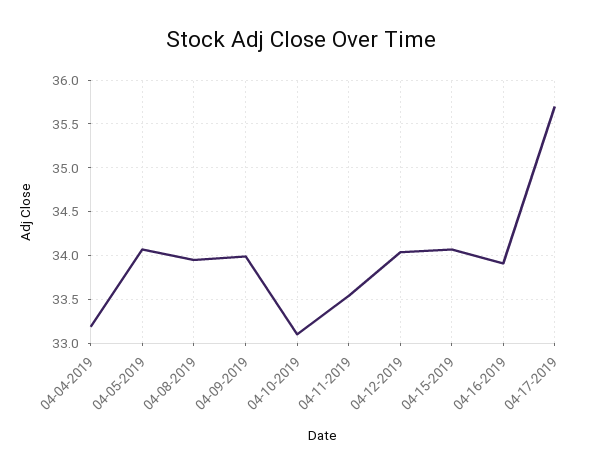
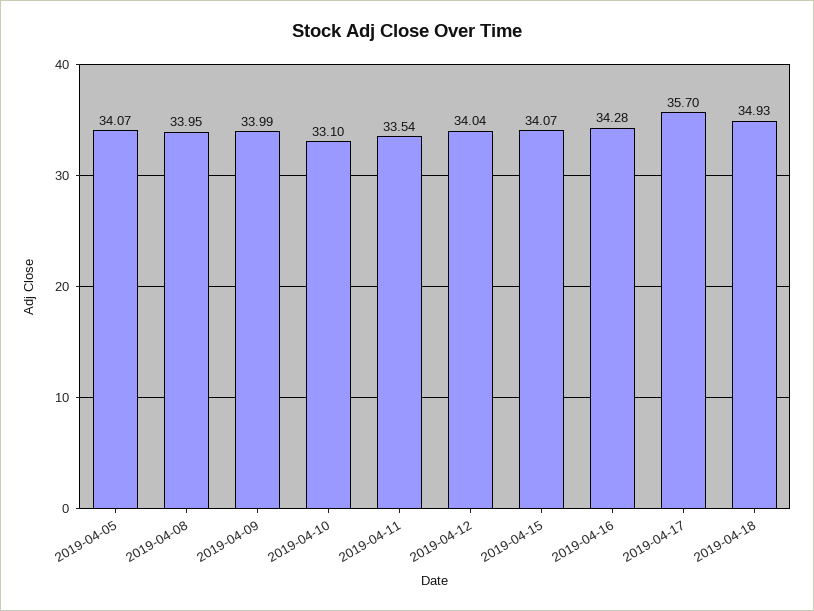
04-04-2019: 33.2 -> none
04-16-2019: 33.9 -> 34.28
2019-04-18: none -> 34.93

